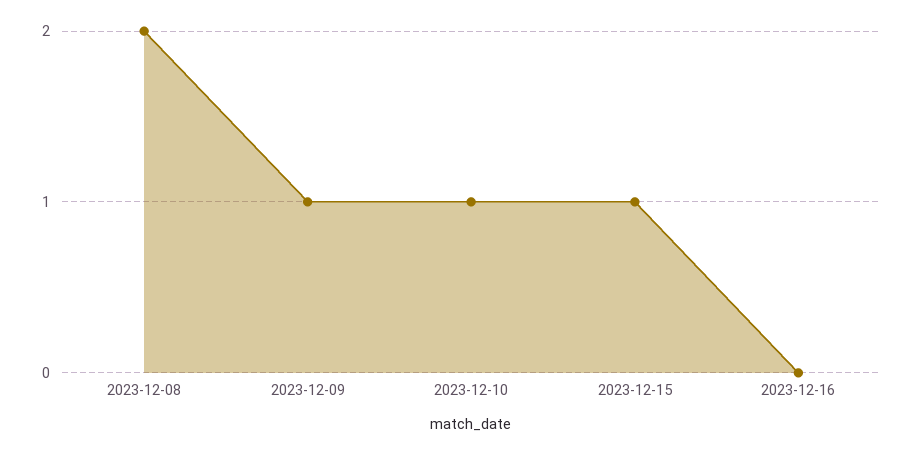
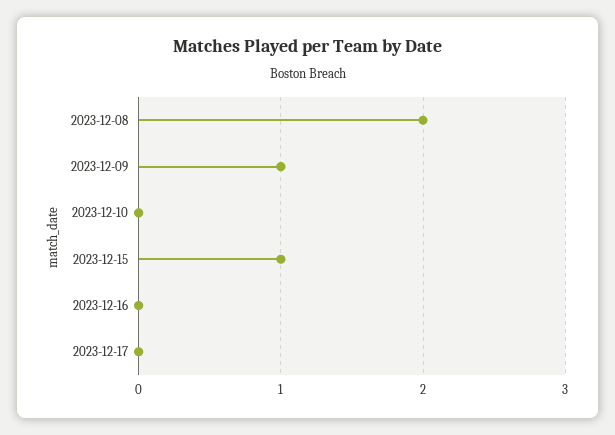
2023-12-10: 1 -> 0
2023-12-17: none -> 0

